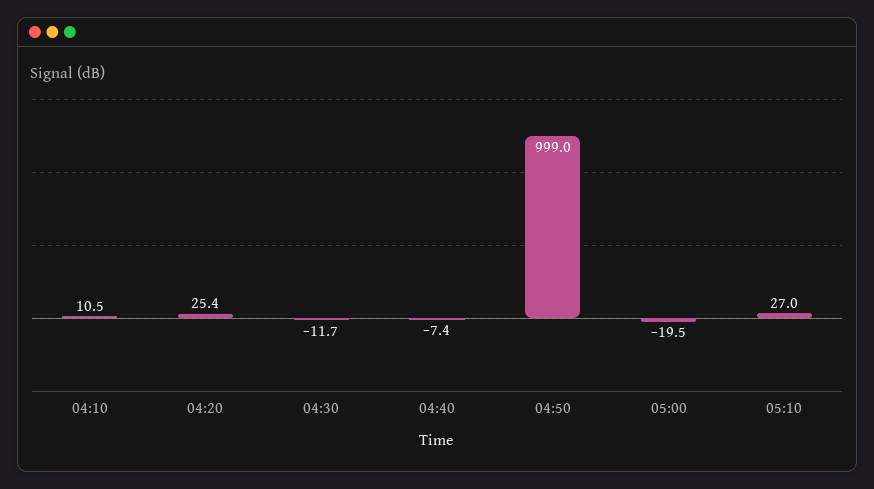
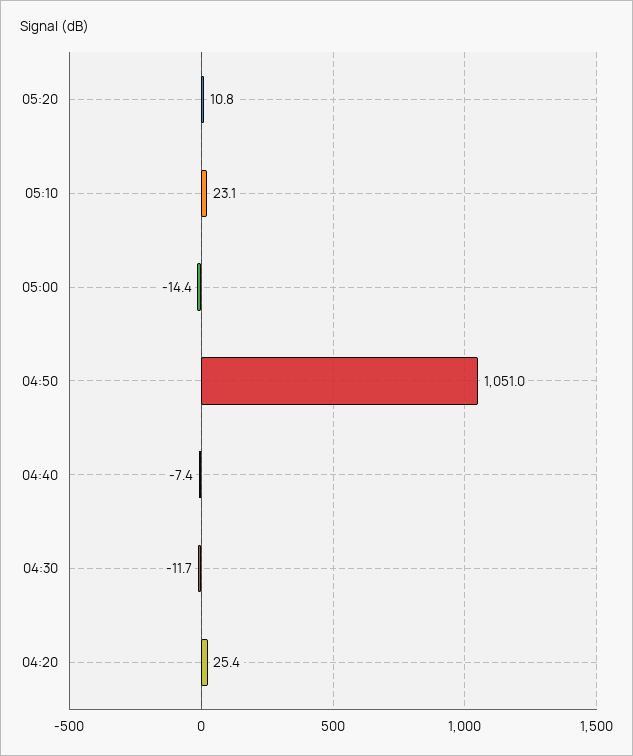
04:10: 10.5 -> none
04:50: 999 -> 1051
05:00: -19.5 -> -14.4
05:10: 27 -> 23.1
05:20: none -> 10.8

